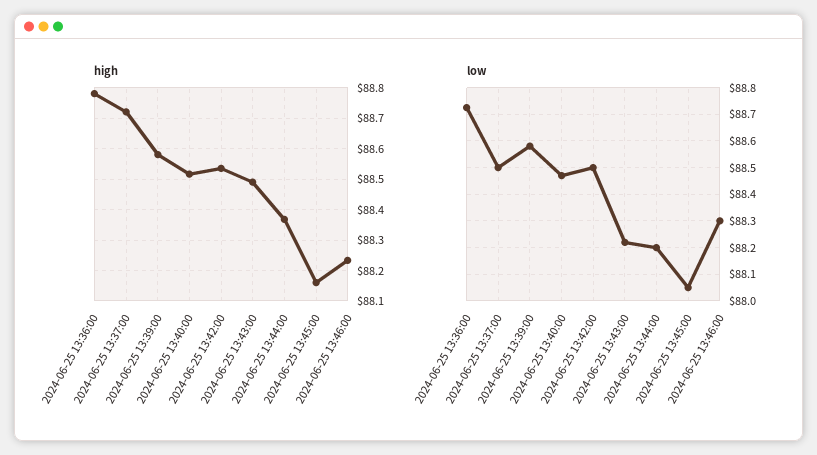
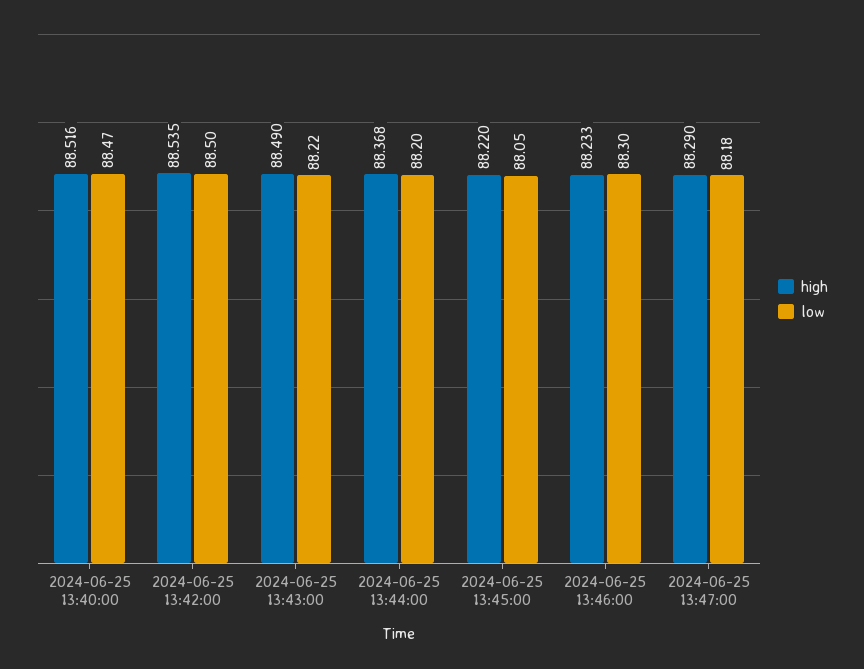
high, 2024-06-25 13:36:00: 88.78 -> none
high, 2024-06-25 13:37:00: 88.72 -> none
high, 2024-06-25 13:39:00: 88.58 -> none
high, 2024-06-25 13:45:00: 88.16 -> 88.22
low, 2024-06-25 13:36:00: 88.725 -> none
low, 2024-06-25 13:37:00: 88.5 -> none
low, 2024-06-25 13:39:00: 88.575 -> none
high, 2024-06-25 13:47:00: none -> 88.29
low, 2024-06-25 13:47:00: none -> 88.18

